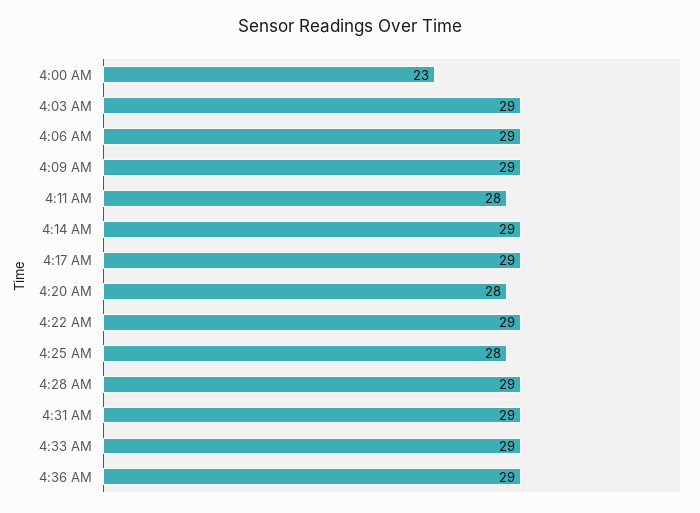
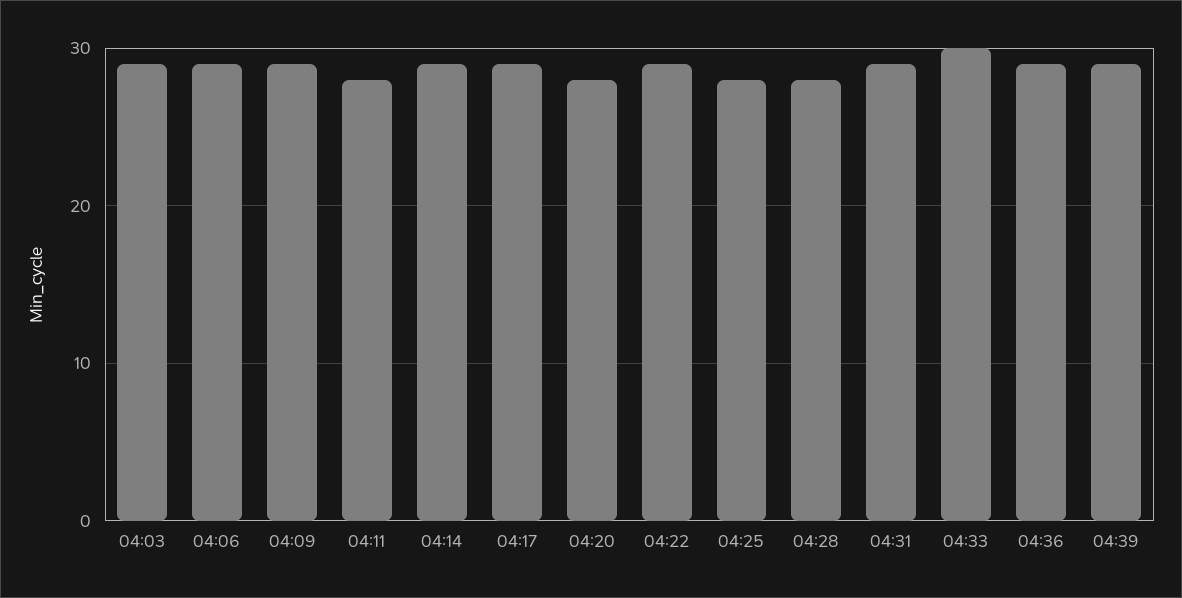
4:00 AM: 23 -> none
4:28 AM: 29 -> 28
4:33 AM: 29 -> 30
04:39: none -> 29

